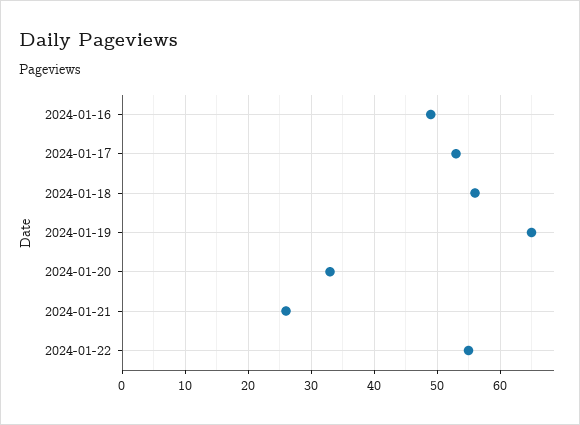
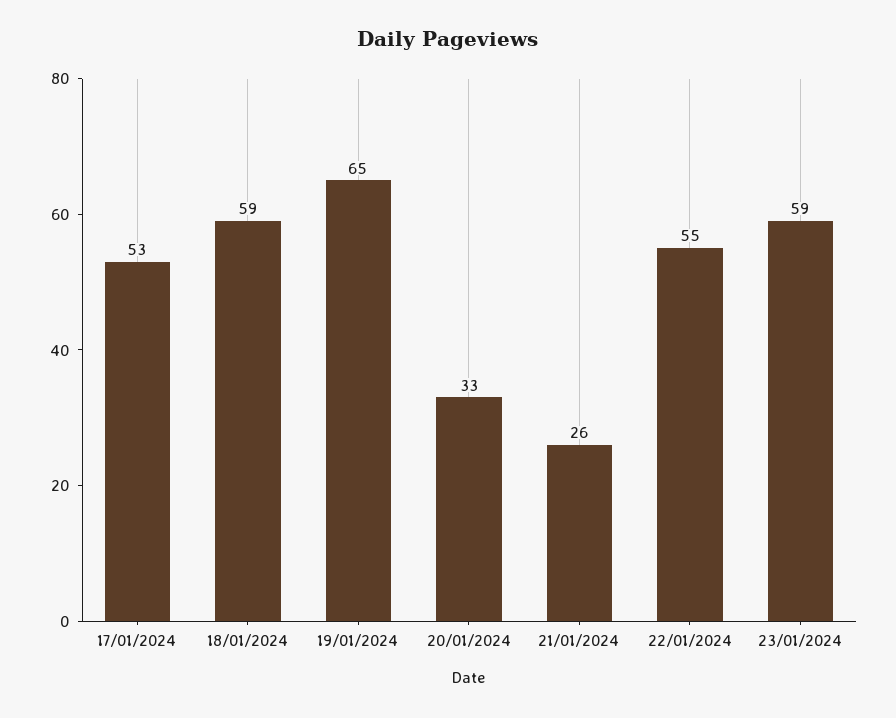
2024-01-16: 49 -> none
2024-01-18: 56 -> 59
23/01/2024: none -> 59

